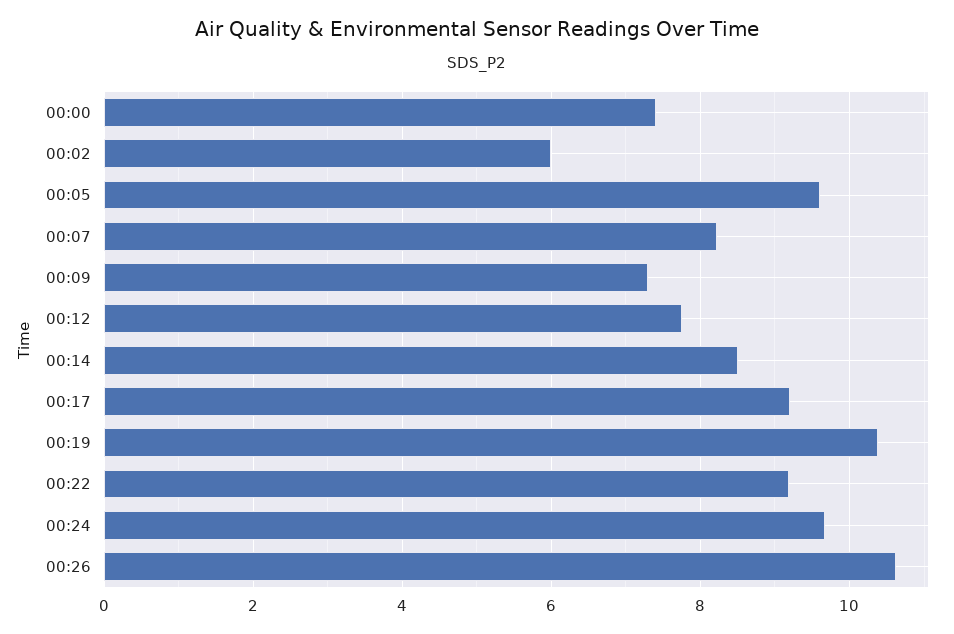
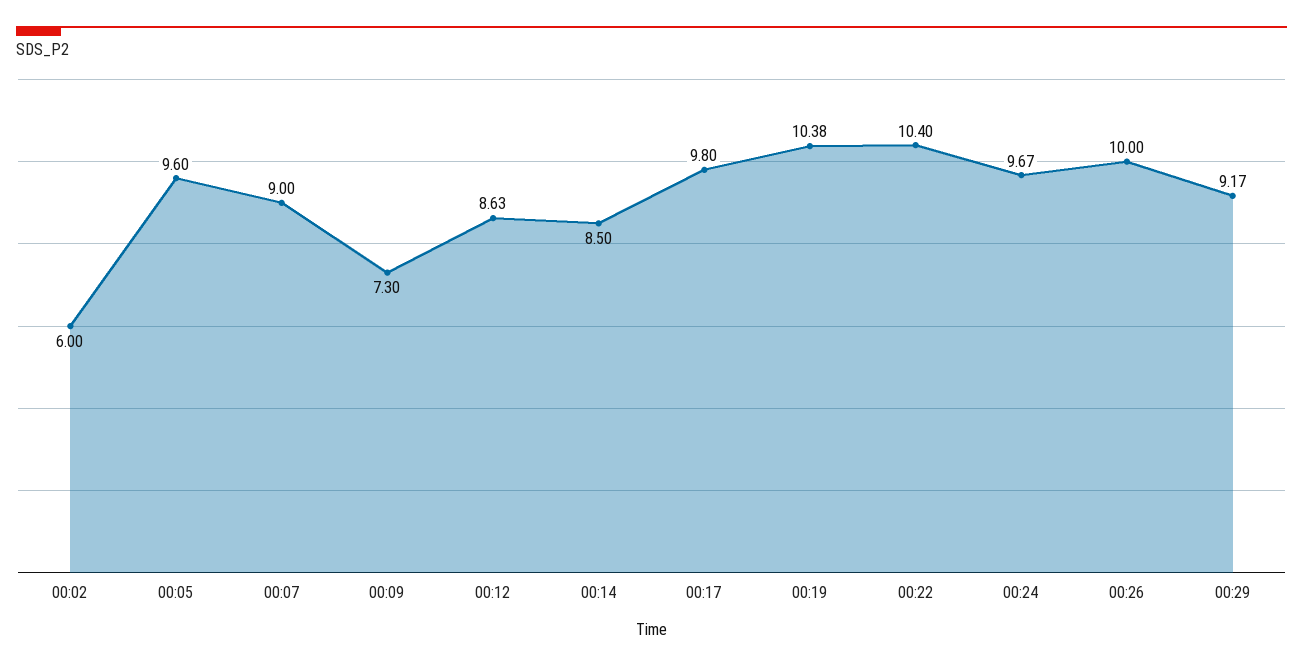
00:00: 7.4 -> none
00:07: 8.2 -> 9
00:12: 7.8 -> 8.63
00:17: 9.2 -> 9.8
00:22: 9.2 -> 10.4
00:26: 10.6 -> 10
00:29: none -> 9.17

